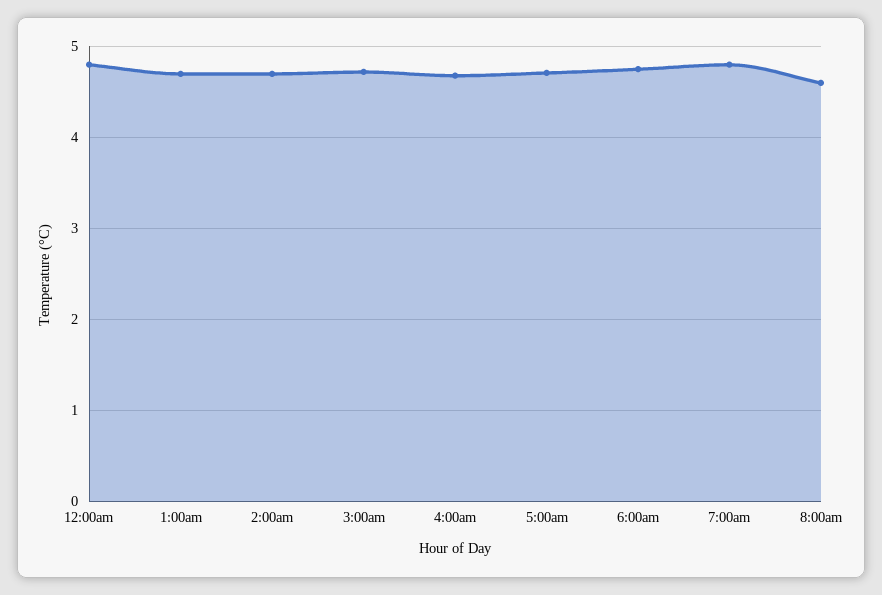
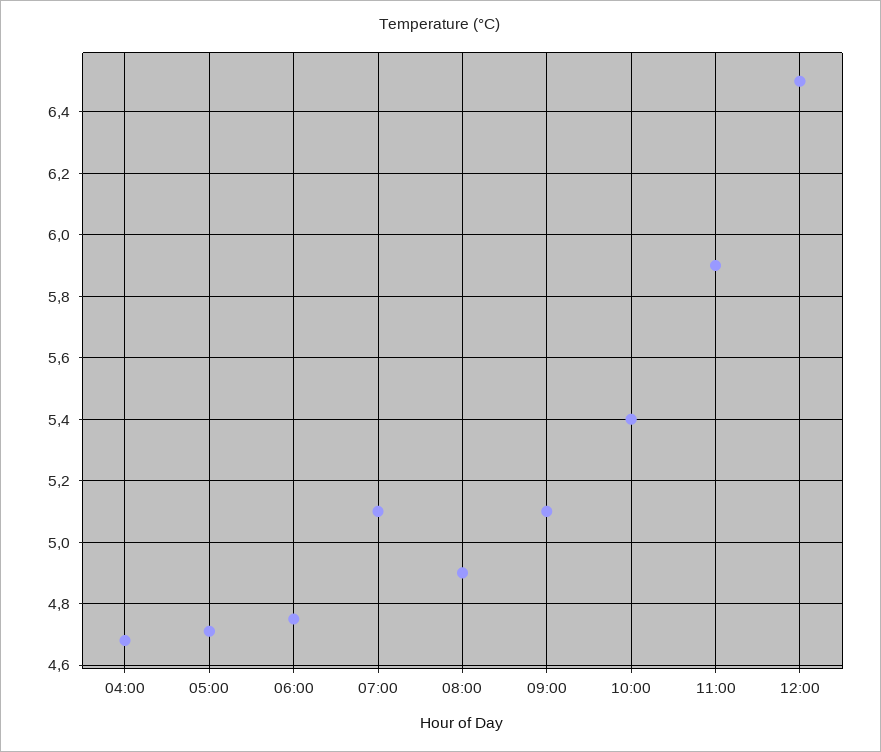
12:00am: 4.8 -> none
1:00am: 4.7 -> none
2:00am: 4.7 -> none
3:00am: 4.7 -> none
7:00am: 4.8 -> 5.1
8:00am: 4.6 -> 4.9
09:00: none -> 5.1
10:00: none -> 5.4
11:00: none -> 5.9
12:00: none -> 6.5

